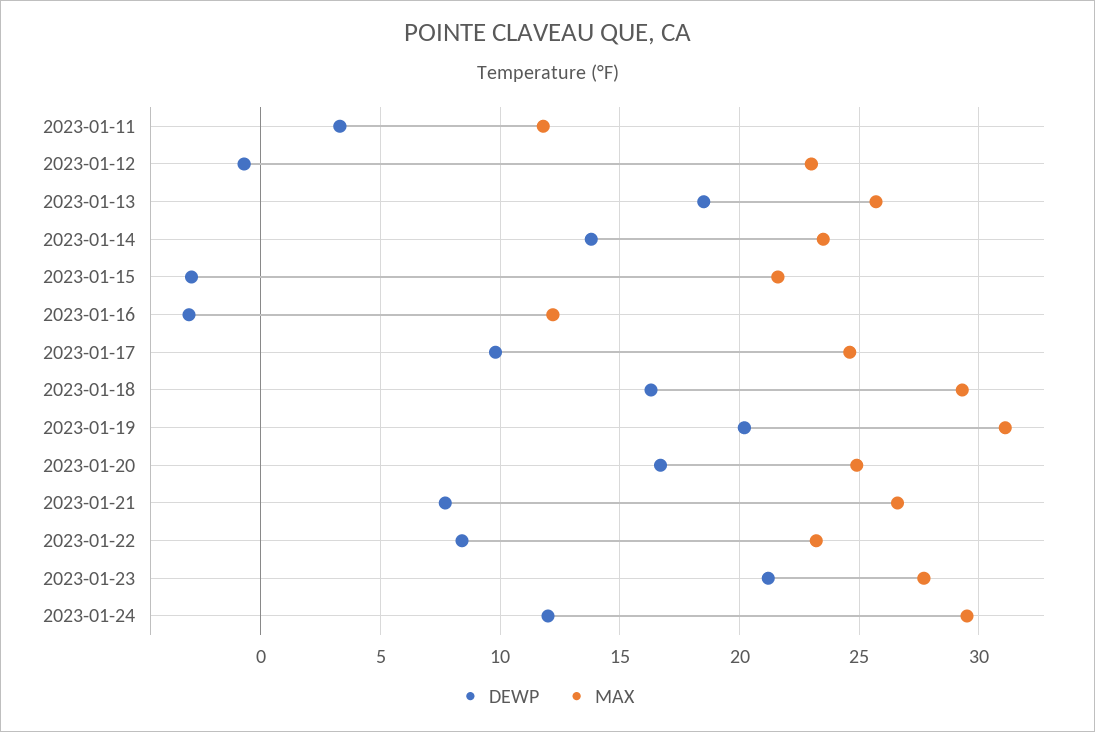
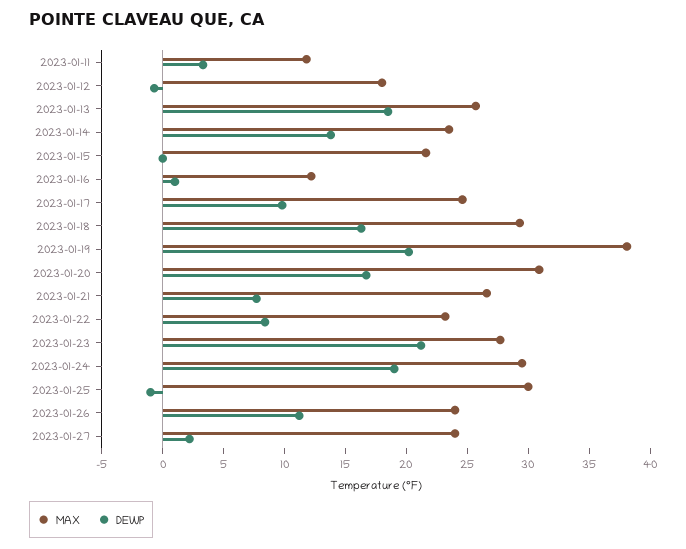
MAX, 2023-01-12: 23 -> 18
DEWP, 2023-01-15: -3 -> 0
DEWP, 2023-01-16: -3 -> 1
MAX, 2023-01-19: 31 -> 38
MAX, 2023-01-20: 25 -> 31
DEWP, 2023-01-24: 12 -> 19
MAX, 2023-01-25: none -> 30
DEWP, 2023-01-25: none -> -1
MAX, 2023-01-26: none -> 24
DEWP, 2023-01-26: none -> 11
MAX, 2023-01-27: none -> 24
DEWP, 2023-01-27: none -> 2

